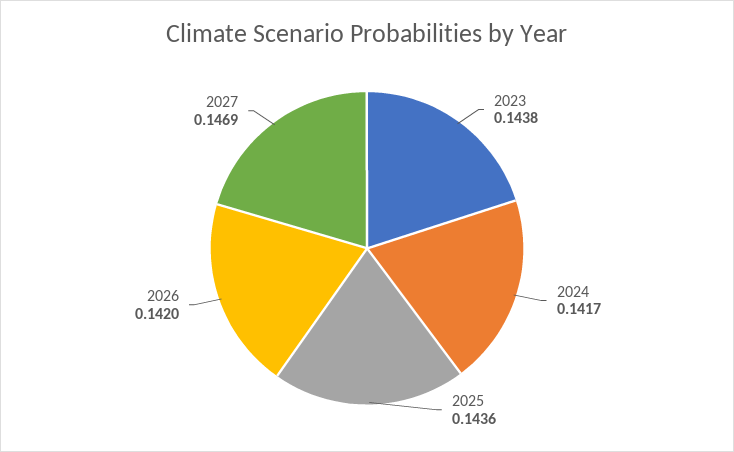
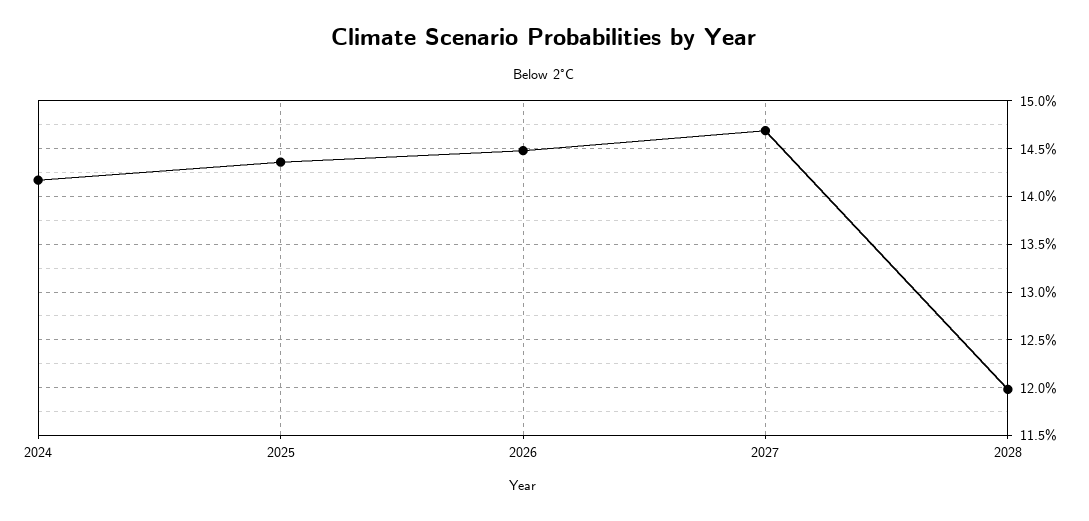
2023: 0.1438 -> none
2026: 0.142 -> 0.145
2028: none -> 0.12

